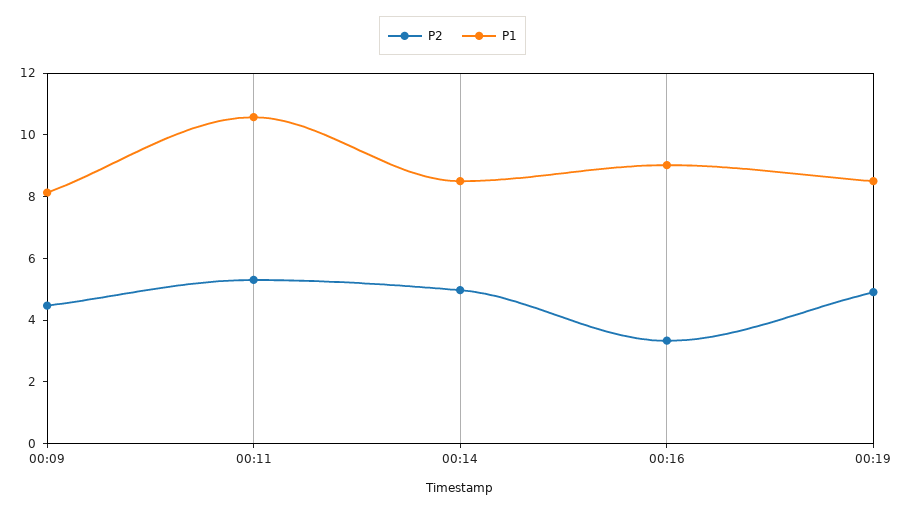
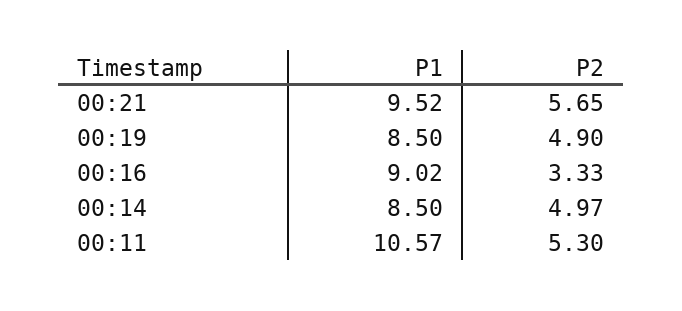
P2, 00:09: 4.5 -> none
P1, 00:09: 8 -> none
P1, 00:21: none -> 9.52
P2, 00:21: none -> 5.65

